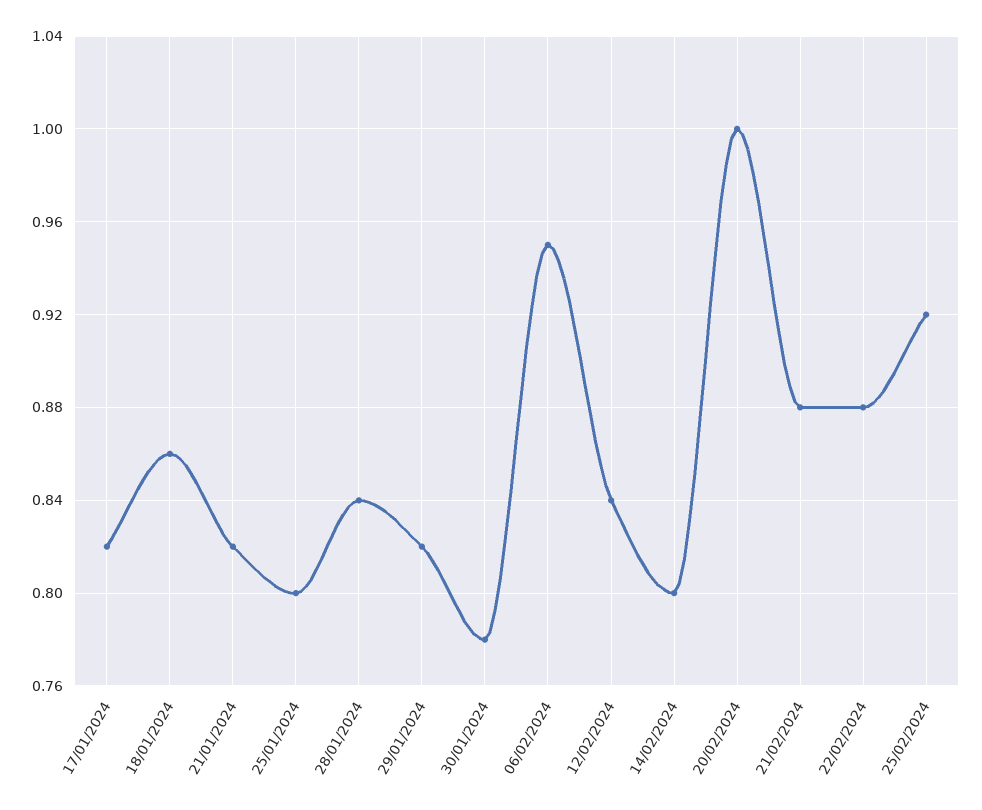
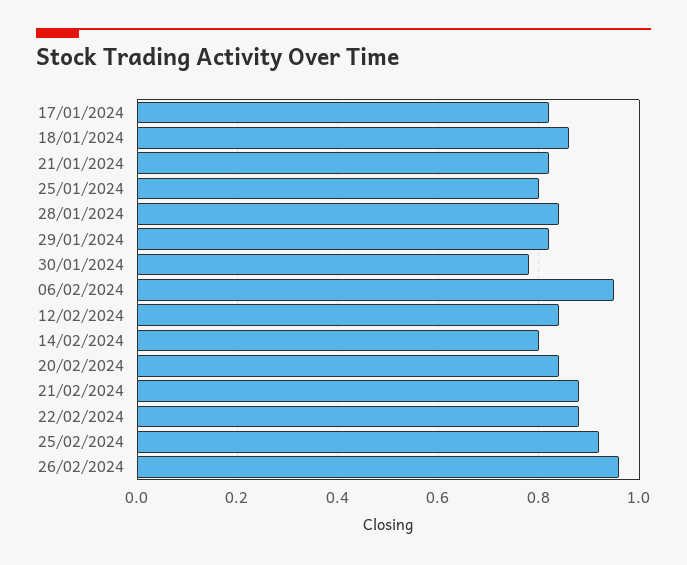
20/02/2024: 1 -> 0.85
26/02/2024: none -> 0.95

